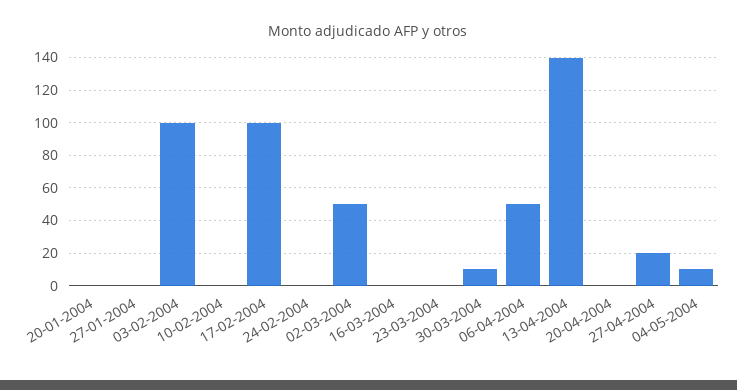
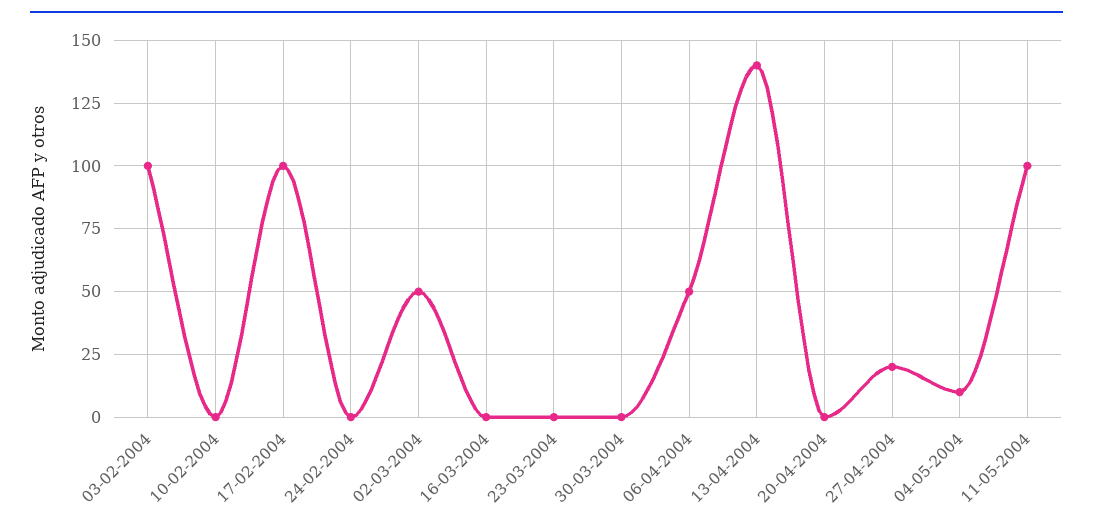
20-01-2004: 0 -> none
27-01-2004: 0 -> none
30-03-2004: 10 -> 0
11-05-2004: none -> 100

